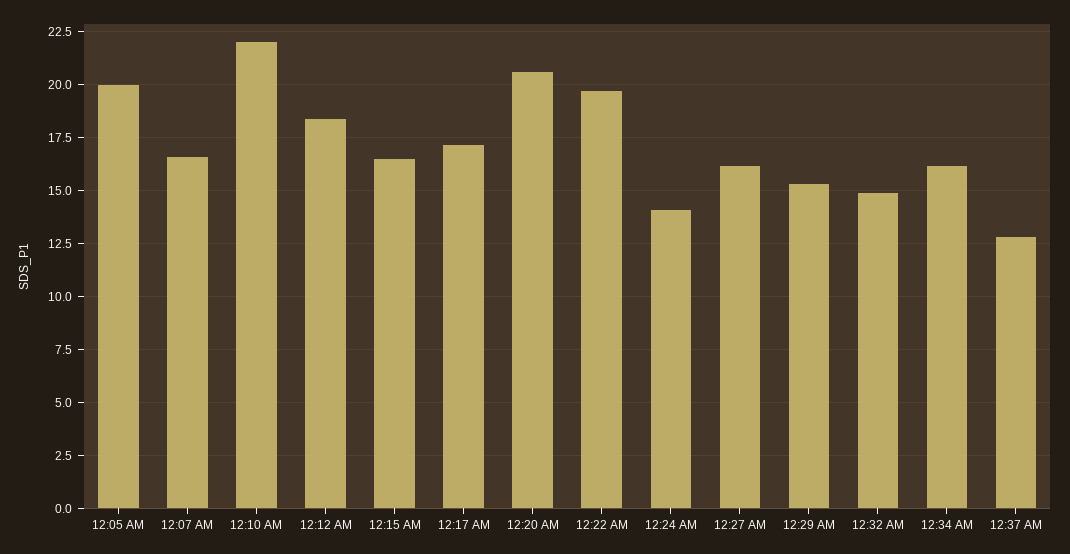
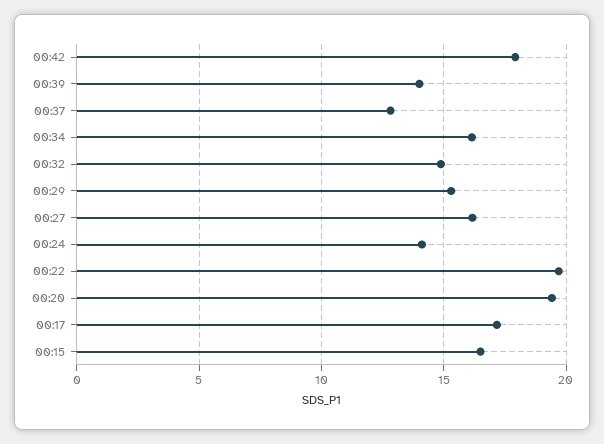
12:05 AM: 20 -> none
12:07 AM: 16.5 -> none
12:10 AM: 22 -> none
12:12 AM: 18.5 -> none
12:20 AM: 20.5 -> 19.5
00:42: none -> 18
00:39: none -> 14

